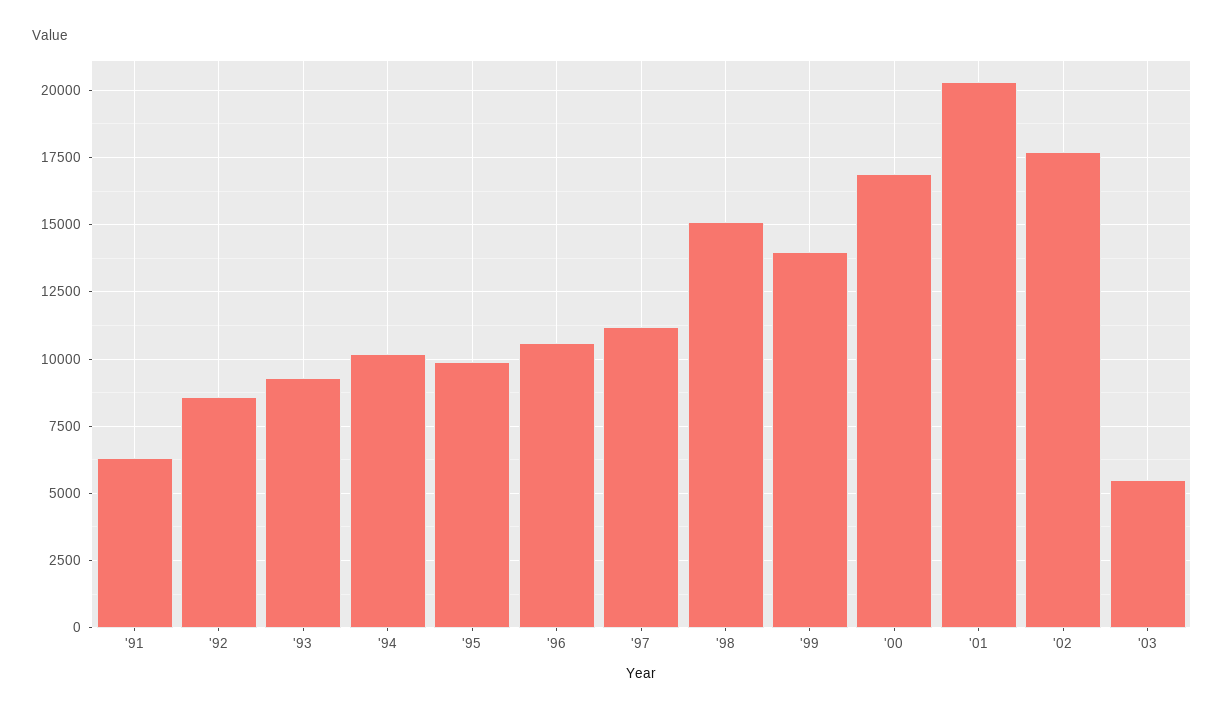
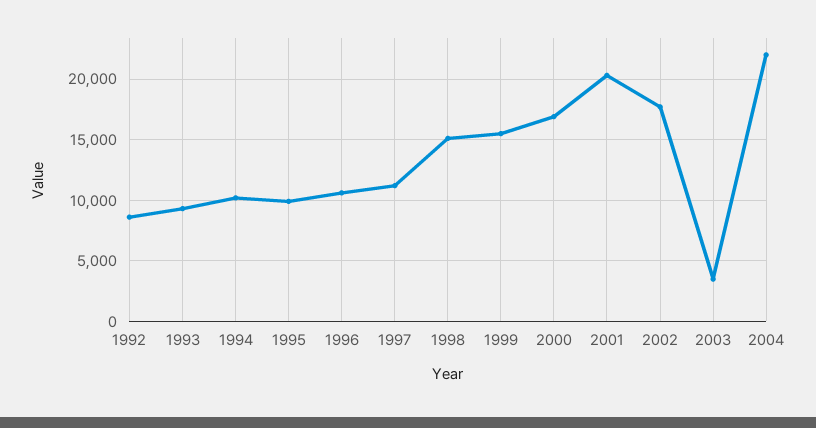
'91: 6250 -> none
'99: 14000 -> 15500
'03: 5500 -> 3500
2004: none -> 22000

